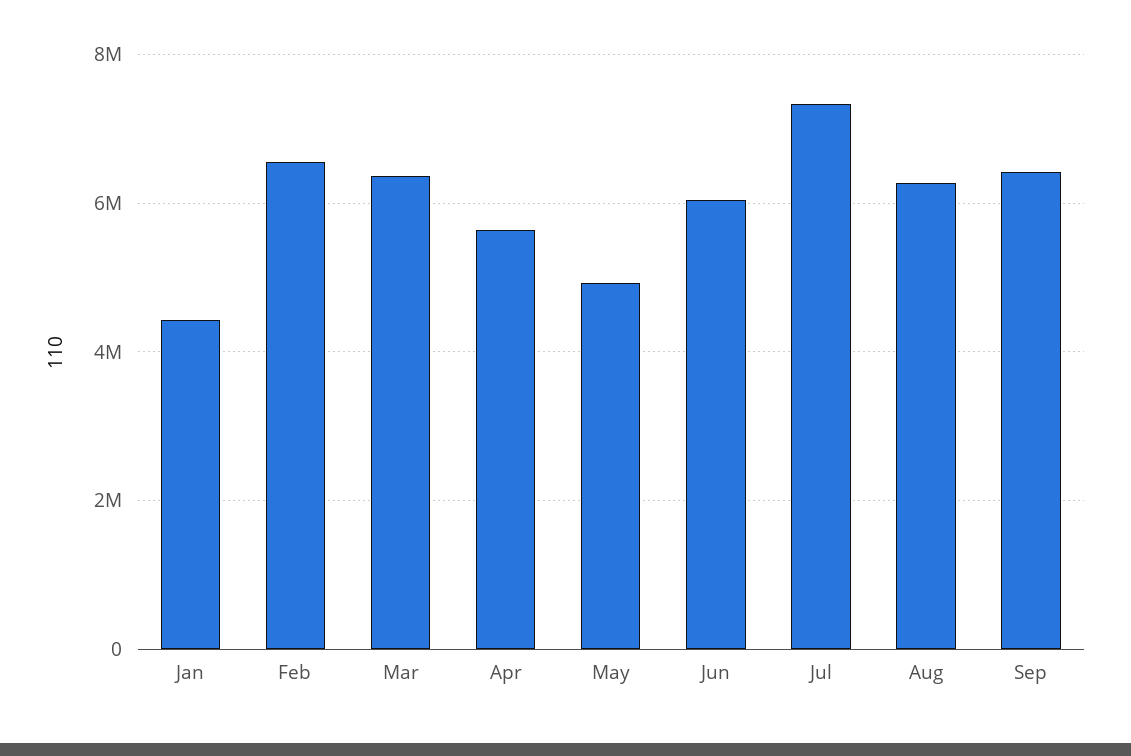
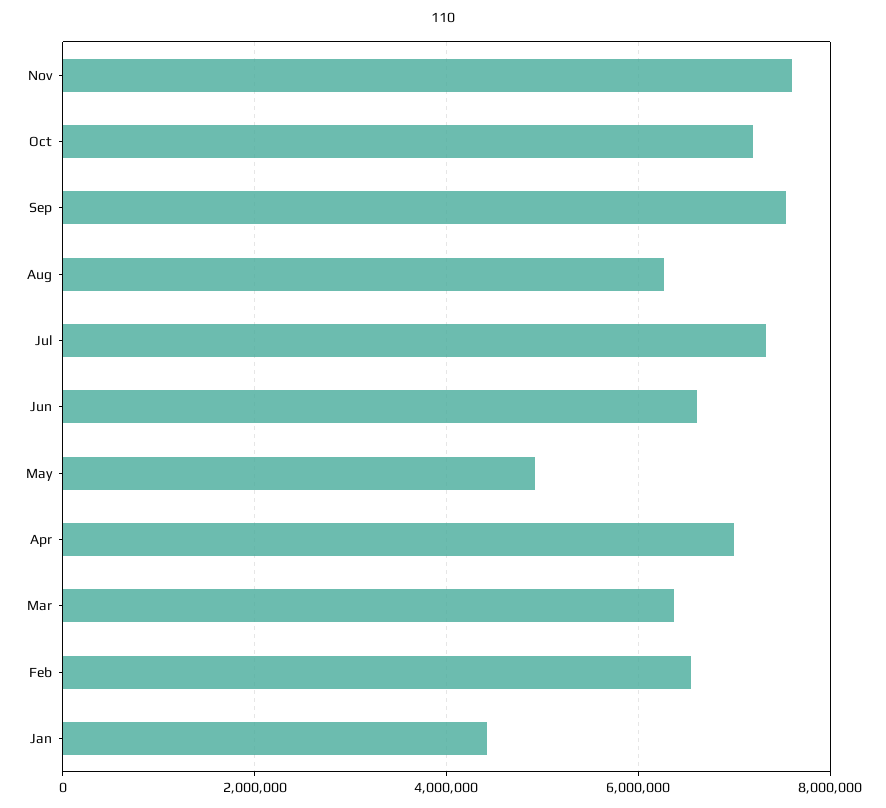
Apr: 5600000 -> 7000000
Jun: 6000000 -> 6600000
Sep: 6400000 -> 7600000
Nov: none -> 7600000
Oct: none -> 7200000

